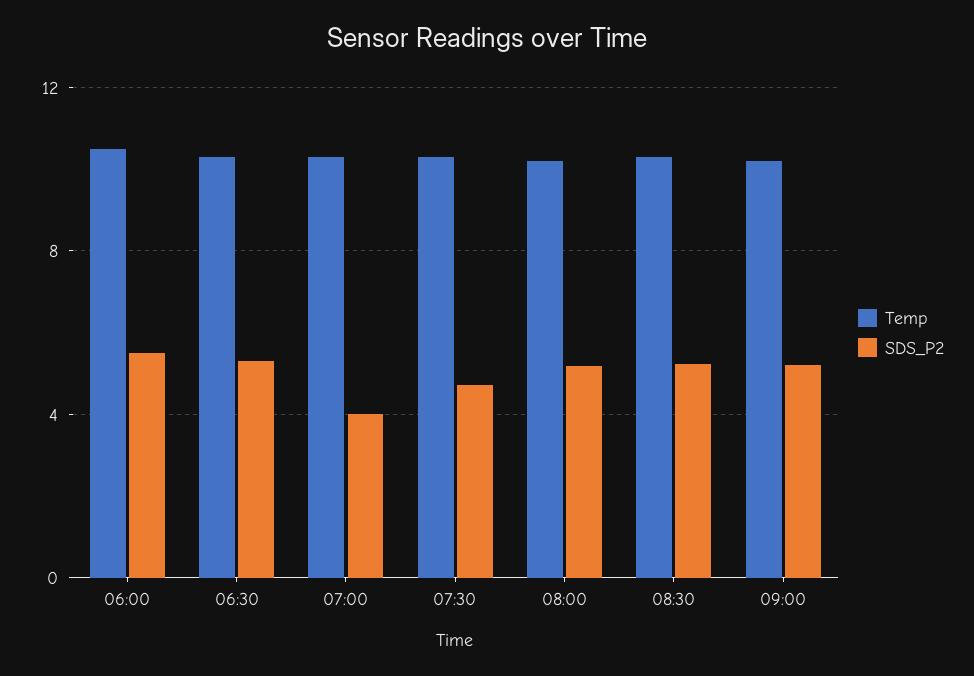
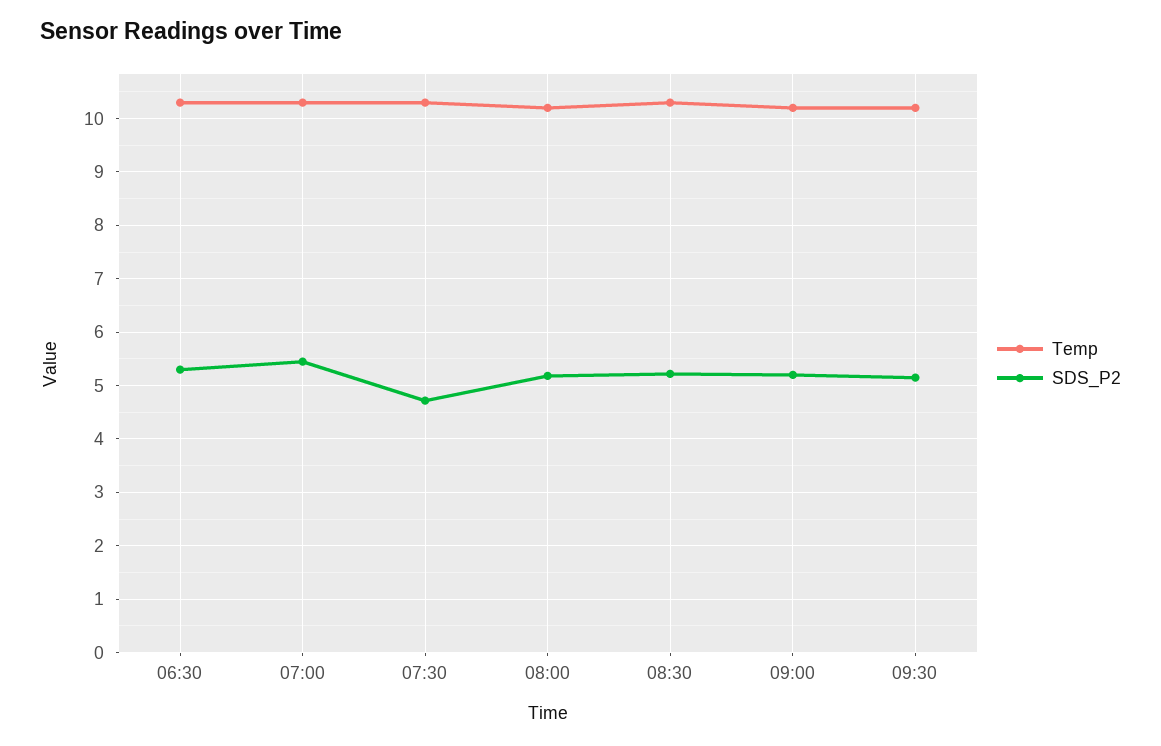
Temp, 06:00: 10.5 -> none
SDS_P2, 06:00: 5.5 -> none
SDS_P2, 07:00: 4 -> 5.4
Temp, 09:30: none -> 10.2
SDS_P2, 09:30: none -> 5.2

